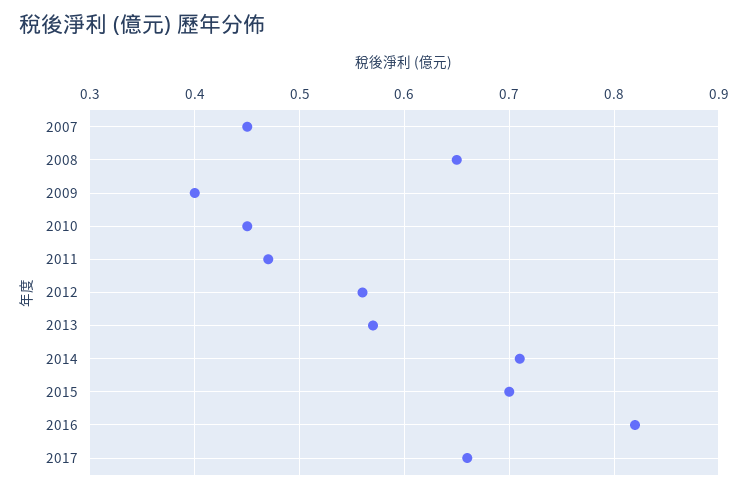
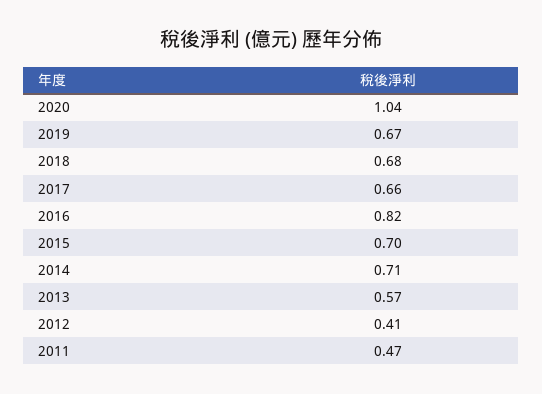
2007: 0.45 -> none
2008: 0.65 -> none
2009: 0.4 -> none
2010: 0.45 -> none
2012: 0.56 -> 0.41
2020: none -> 1.04
2019: none -> 0.67
2018: none -> 0.68

